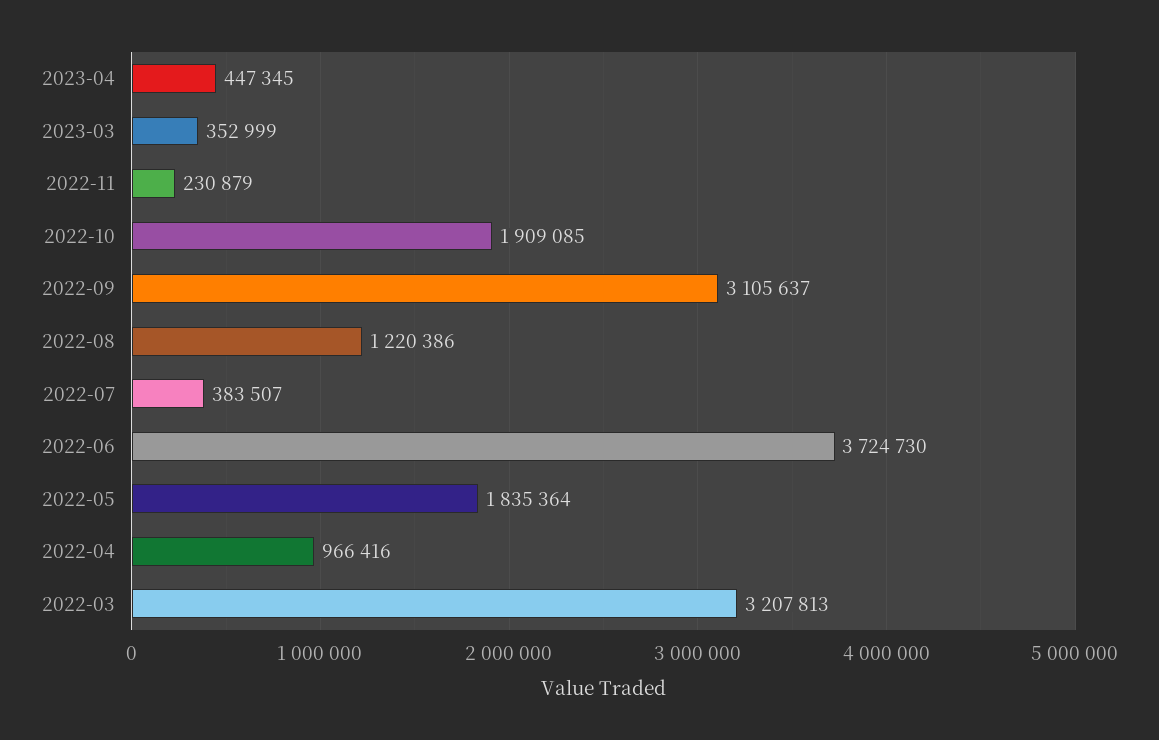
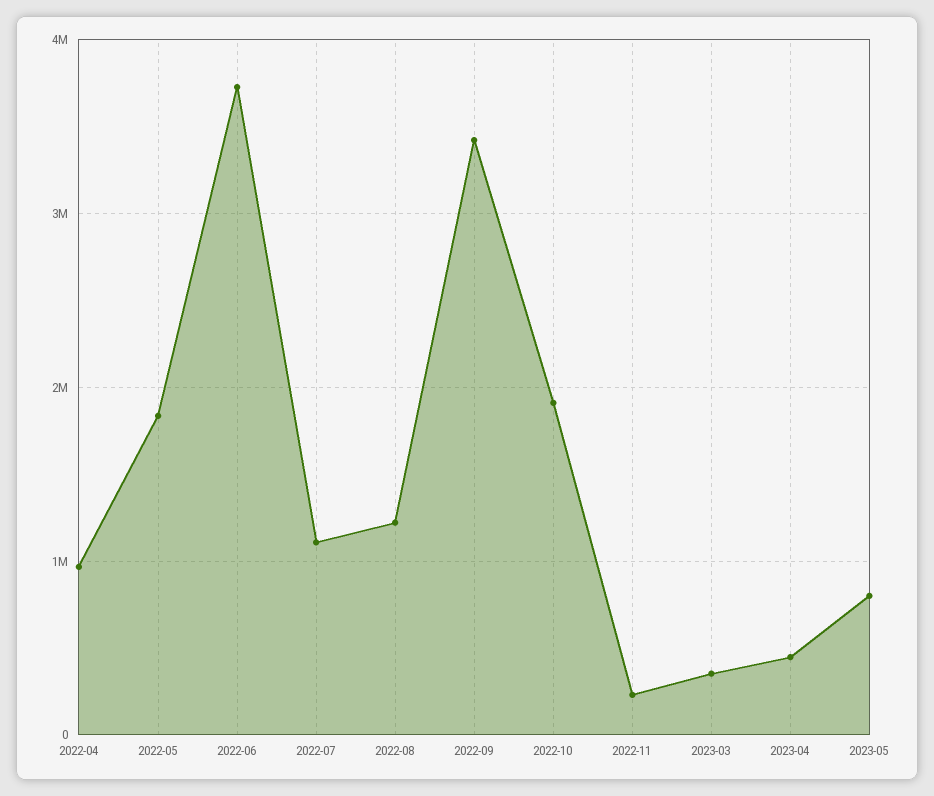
2022-09: 3105637 -> 3400000
2022-07: 383507 -> 1100000
2022-03: 3207813 -> none
2023-05: none -> 800000

